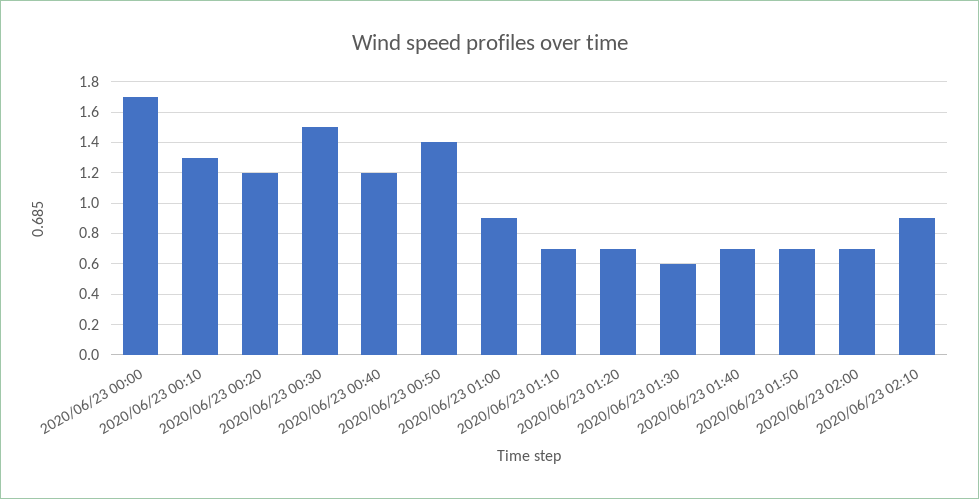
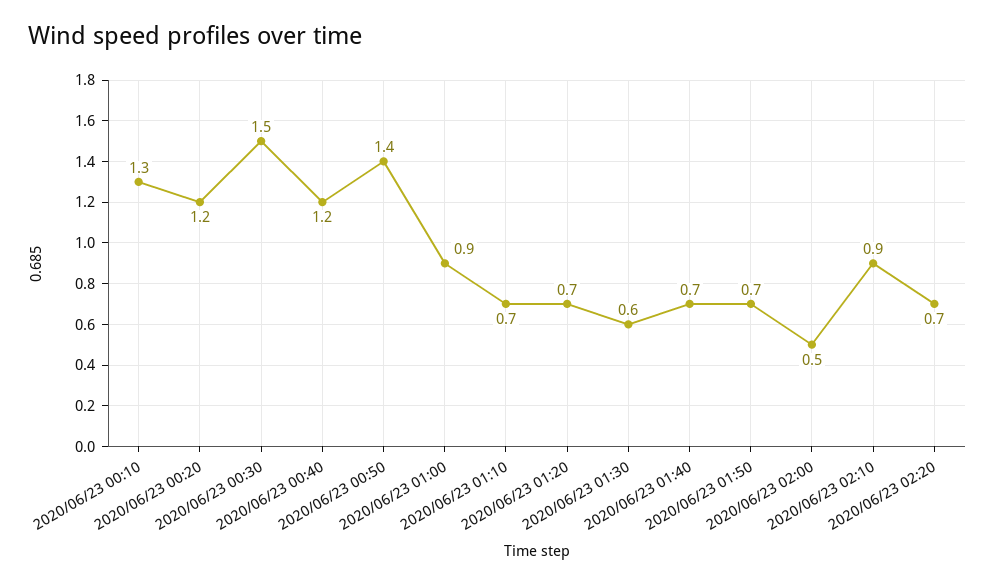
2020/06/23 00:00: 1.7 -> none
2020/06/23 02:00: 0.7 -> 0.5
2020/06/23 02:20: none -> 0.7

